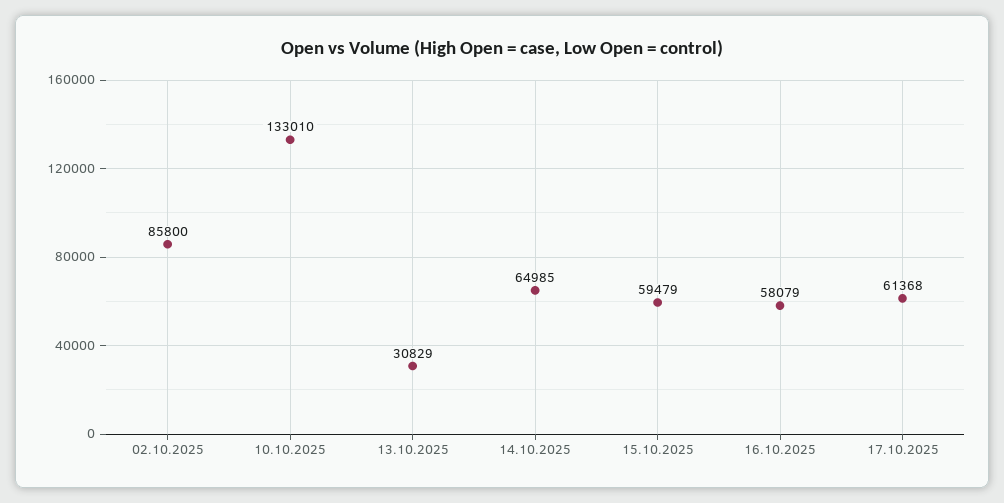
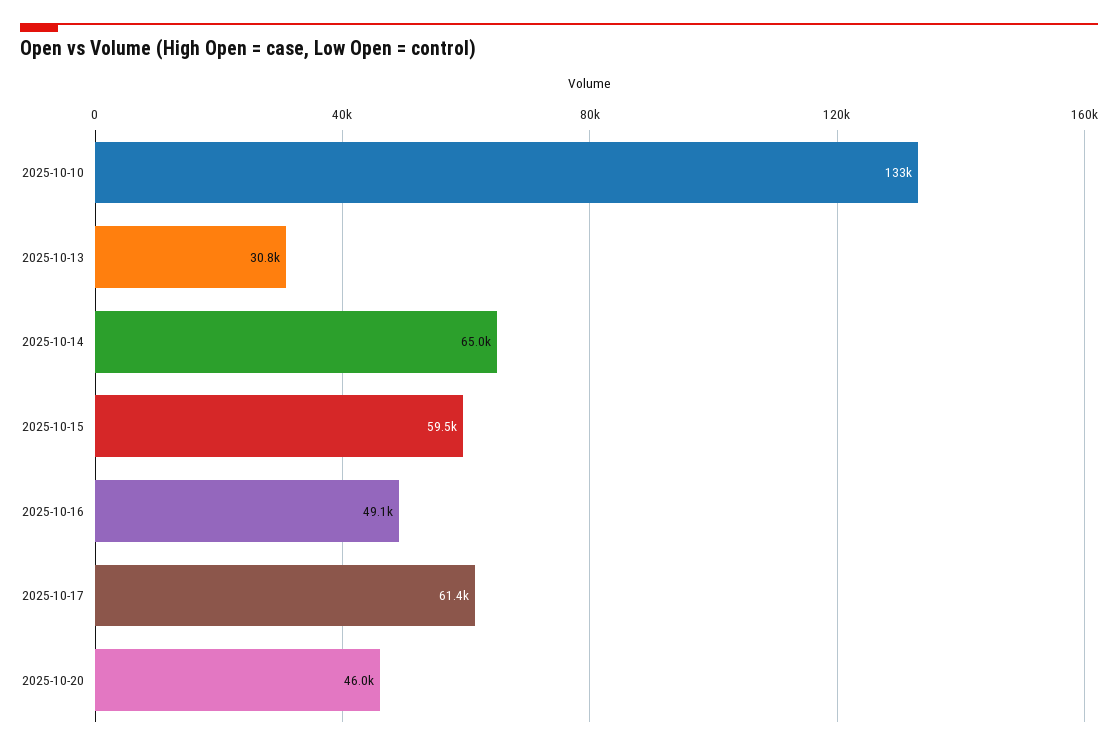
02.10.2025: 85800 -> none
16.10.2025: 58079 -> 49100
2025-10-20: none -> 46000

